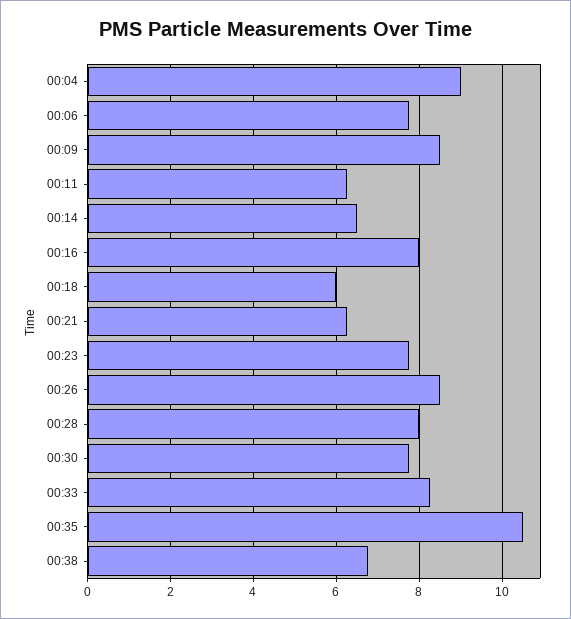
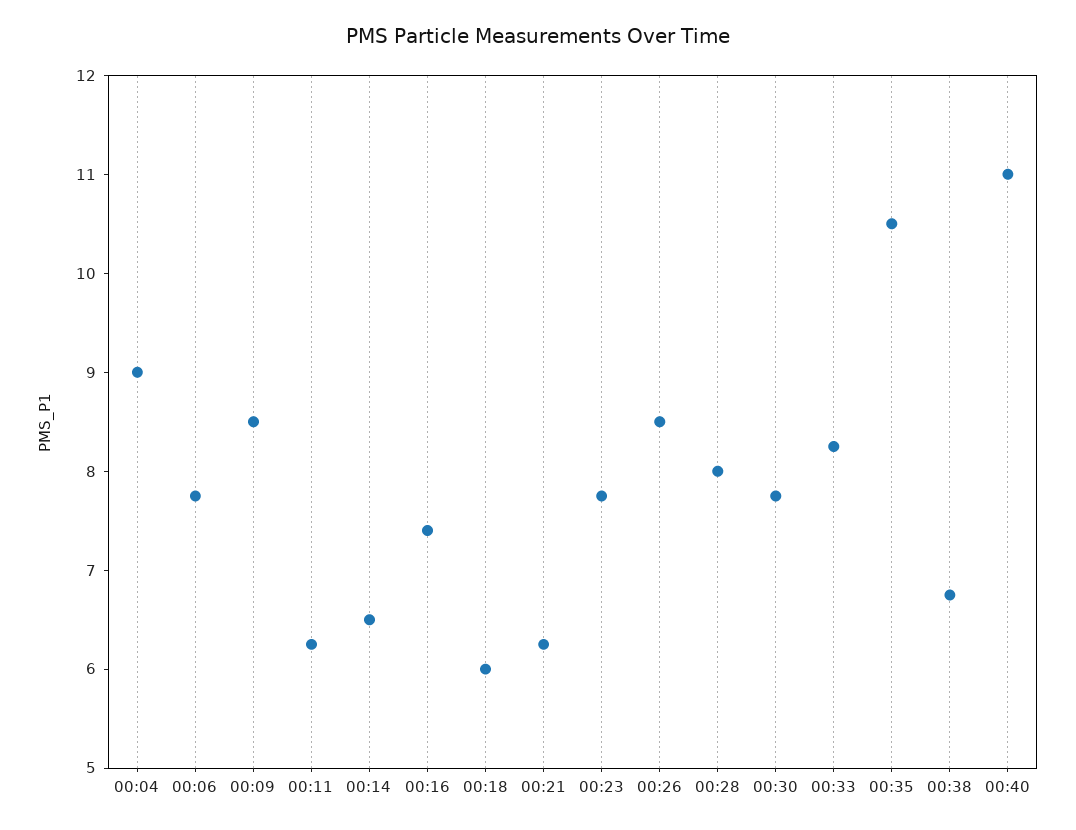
00:16: 8 -> 7.4
00:40: none -> 11

